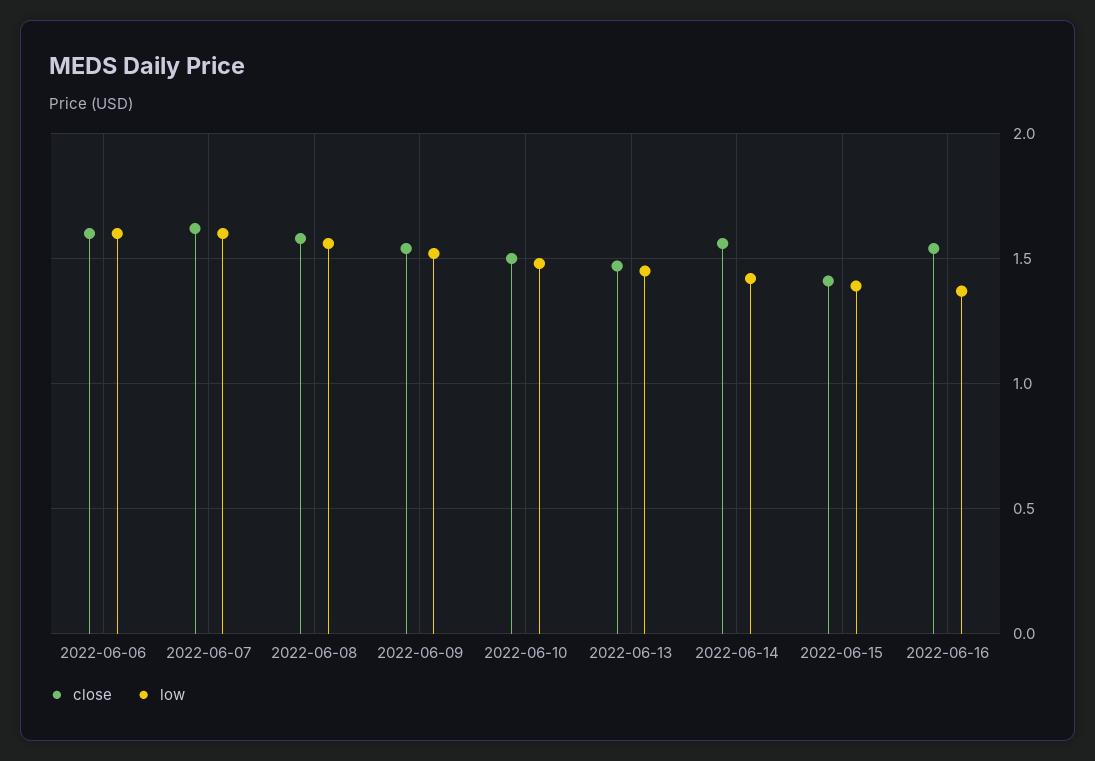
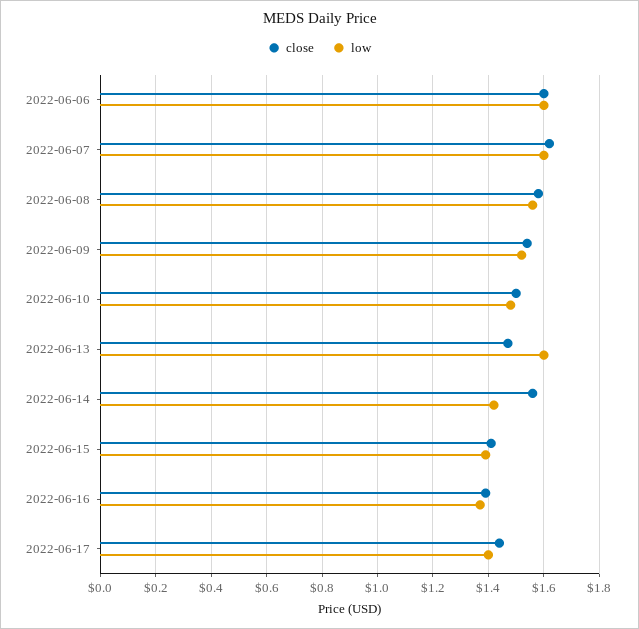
low, 2022-06-13: 1.45 -> 1.6
close, 2022-06-16: 1.55 -> 1.4
close, 2022-06-17: none -> 1.45
low, 2022-06-17: none -> 1.4

